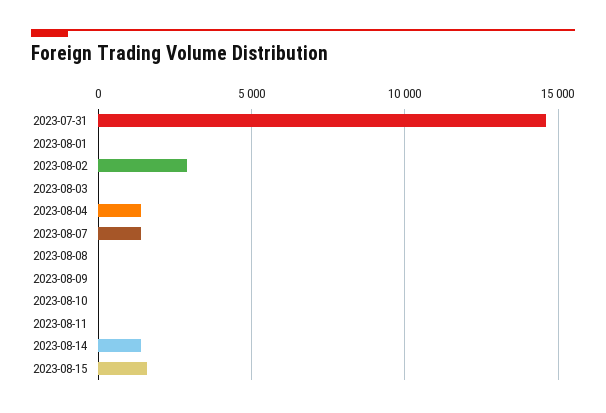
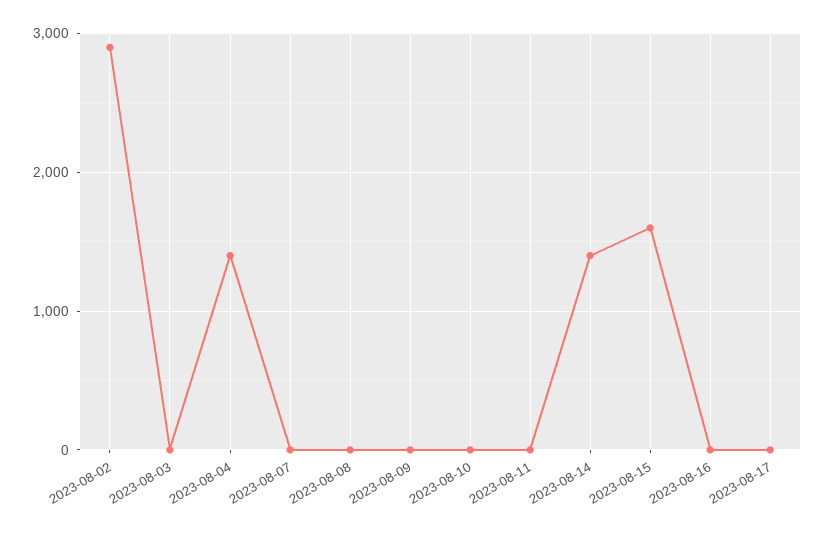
2023-07-31: 14500 -> none
2023-08-01: 0 -> none
2023-08-07: 1500 -> 0
2023-08-16: none -> 0
2023-08-17: none -> 0

